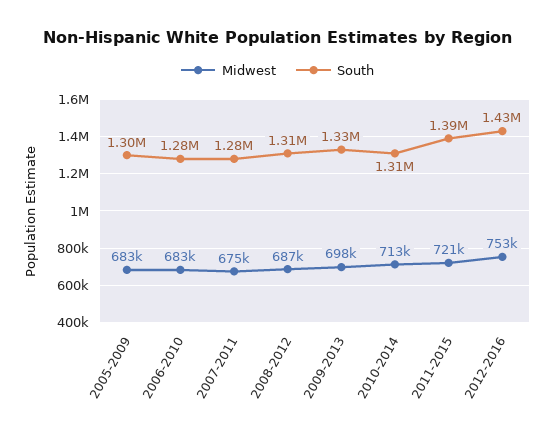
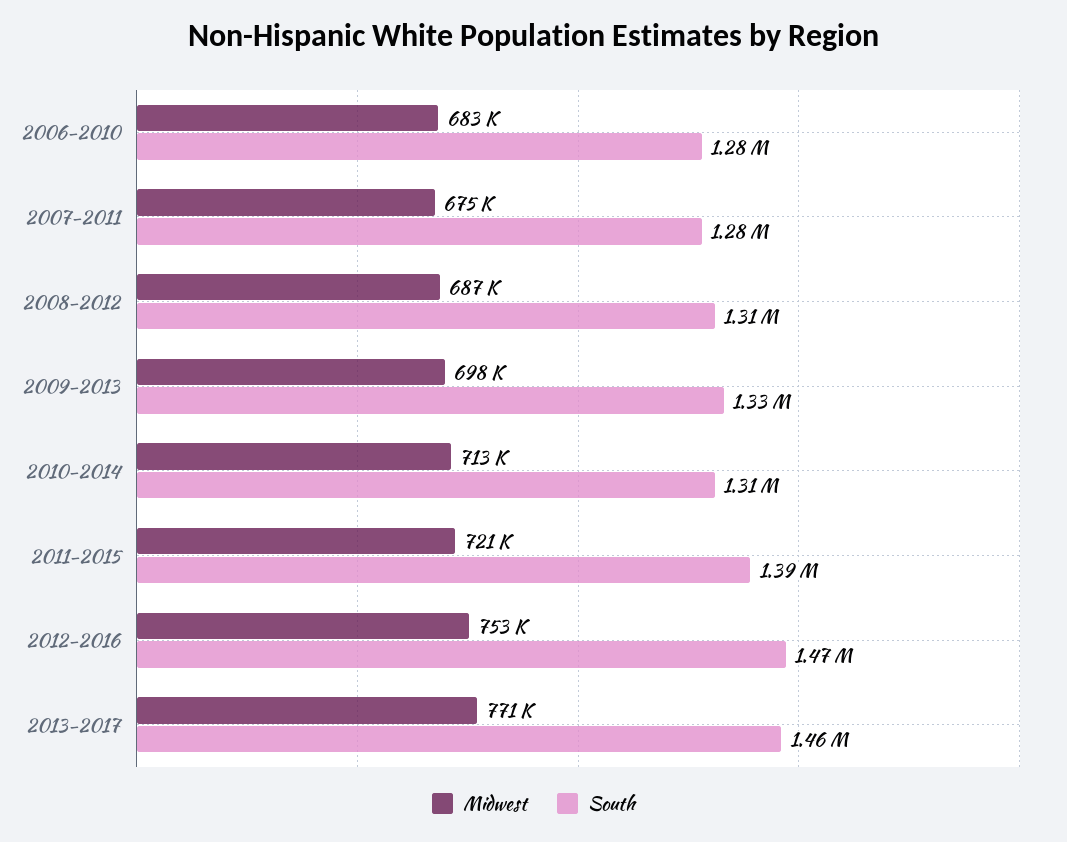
Midwest, 2005-2009: 683000 -> none
South, 2005-2009: 1300000 -> none
South, 2012-2016: 1430000 -> 1470000
Midwest, 2013-2017: none -> 771000
South, 2013-2017: none -> 1460000

